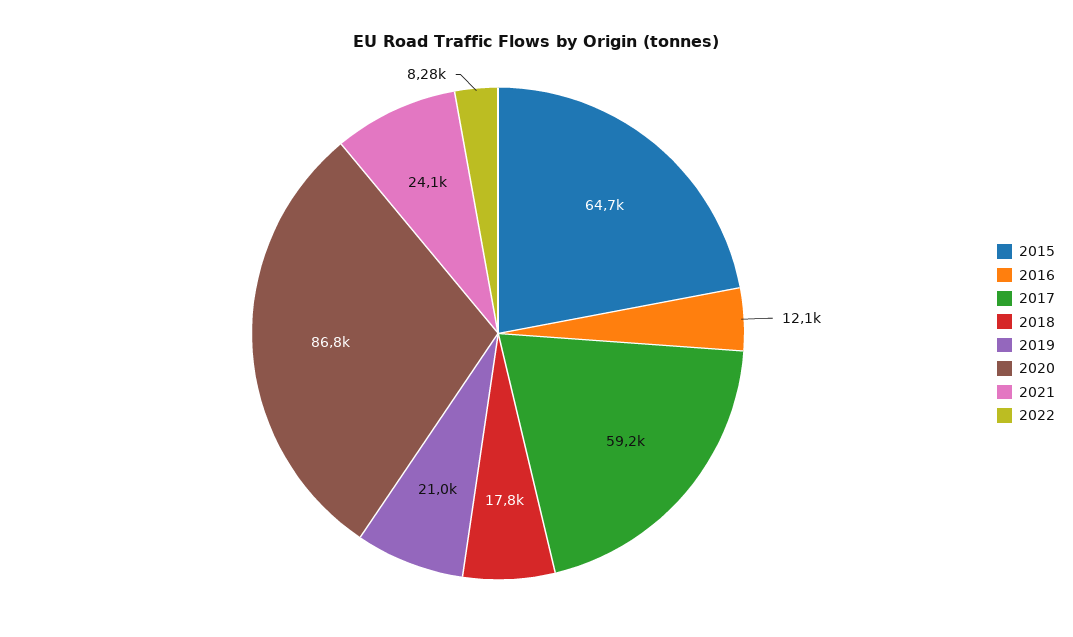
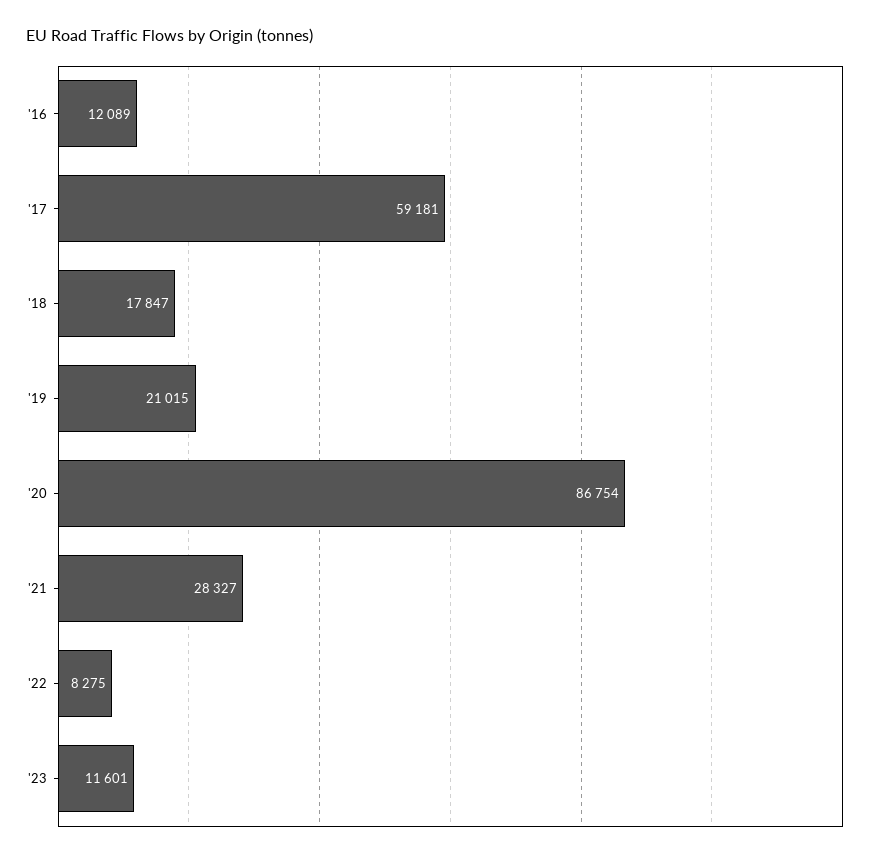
2015: 64700 -> none
2021: 24100 -> 28327
'23: none -> 11601

